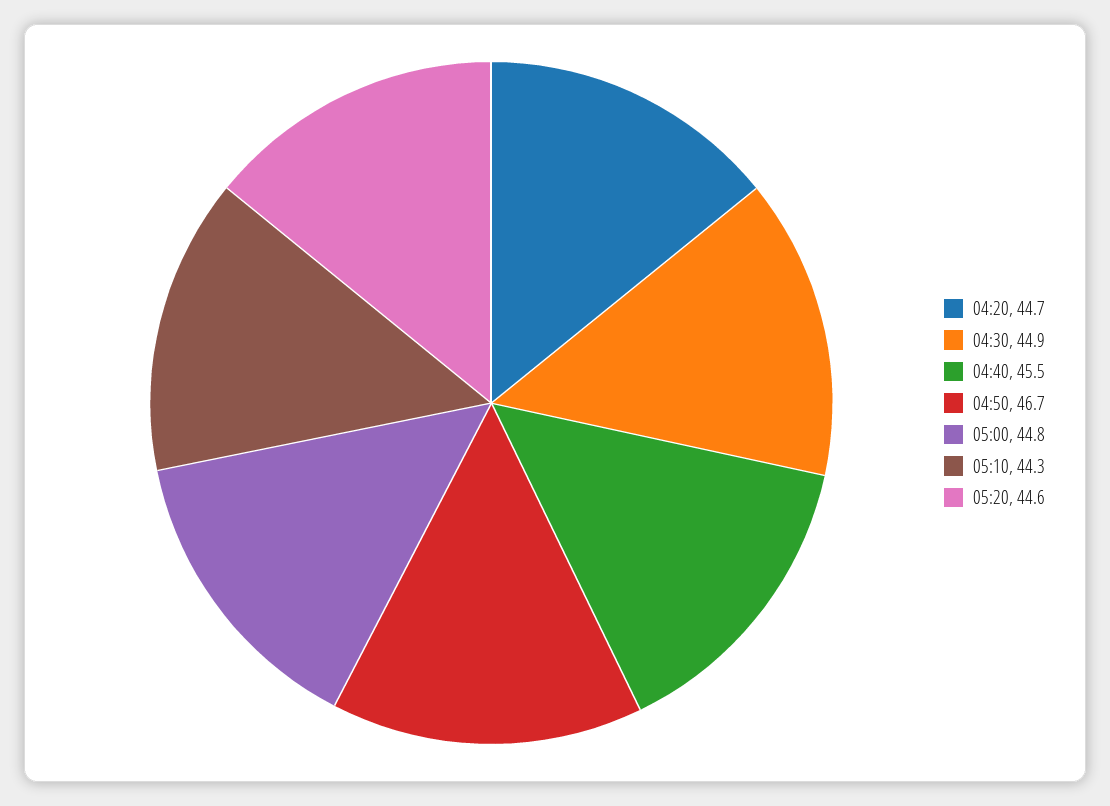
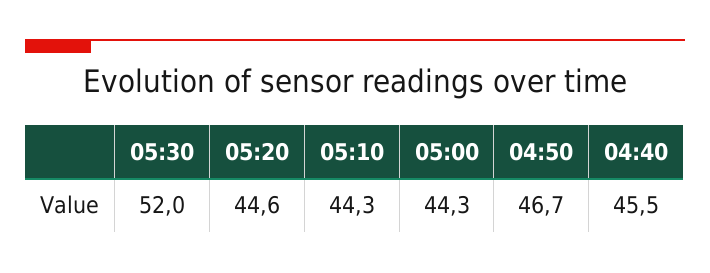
04:20: 44.7 -> none
04:30: 44.9 -> none
05:00: 44.8 -> 44.3
05:30: none -> 52

